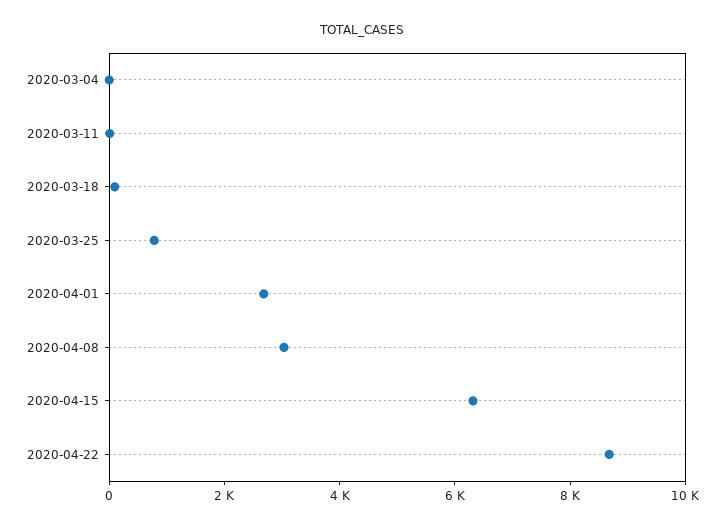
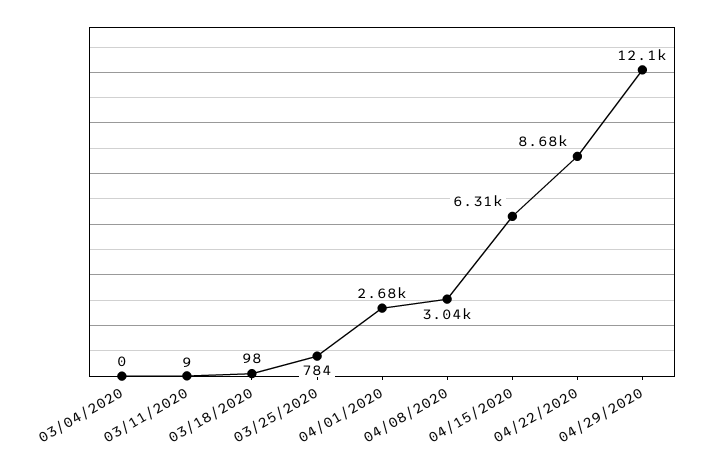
04/29/2020: none -> 12100

